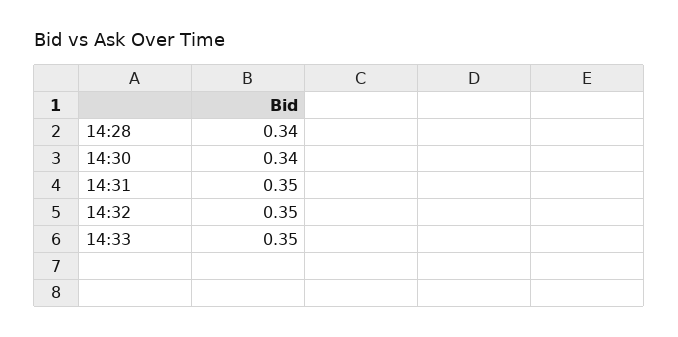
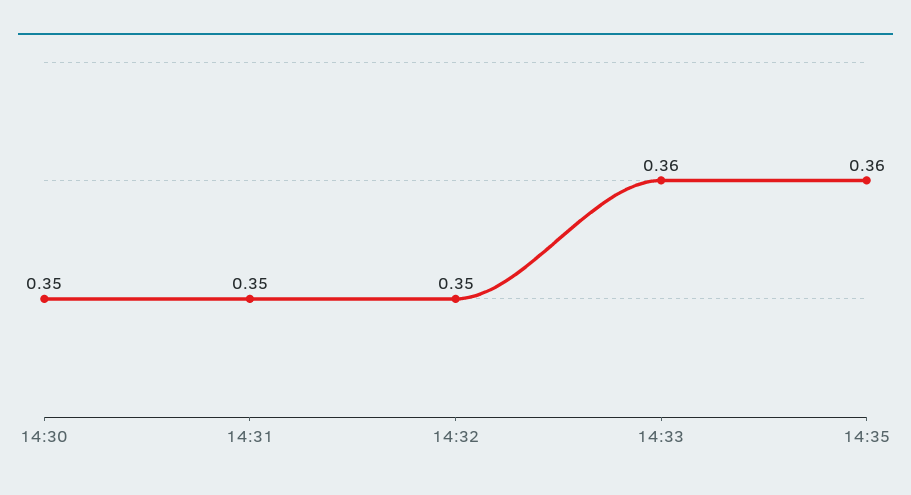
14:28: 0.34 -> none
14:30: 0.34 -> 0.35
14:33: 0.35 -> 0.36
14:35: none -> 0.36

